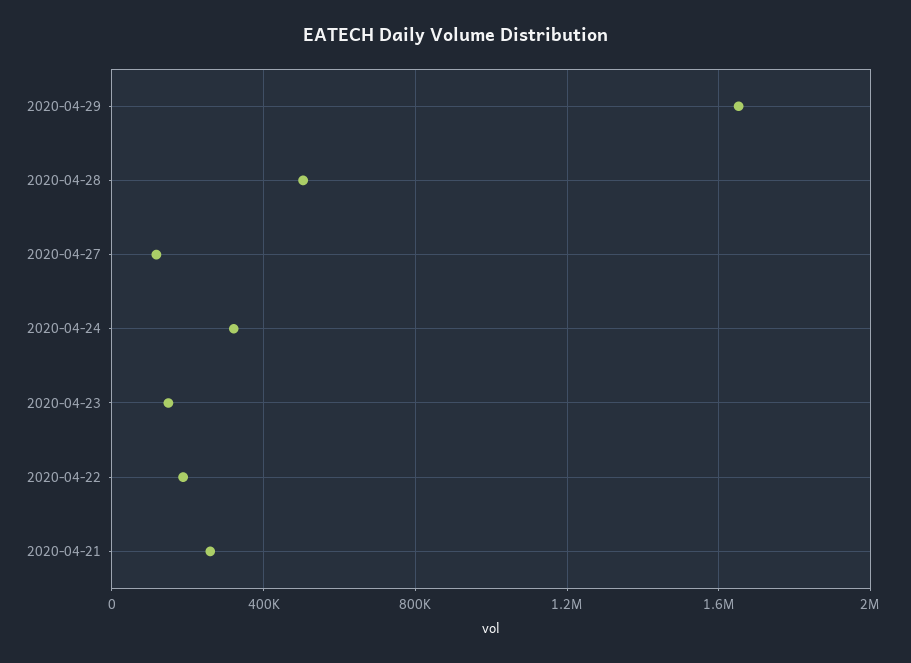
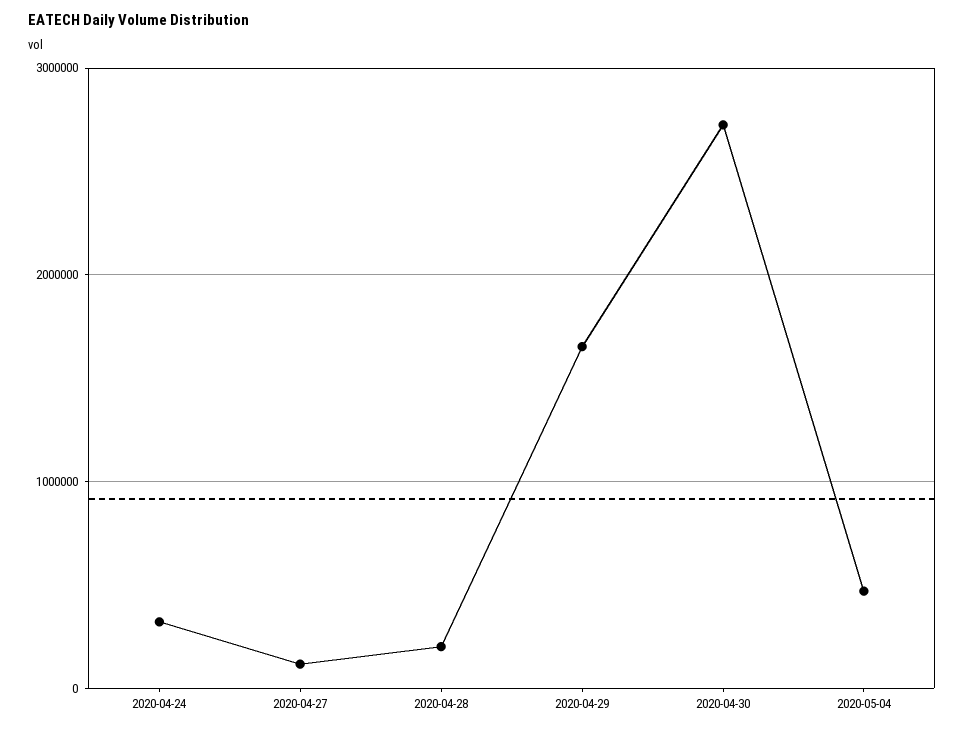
2020-04-28: 500000 -> 200000
2020-04-23: 150000 -> none
2020-04-22: 200000 -> none
2020-04-21: 250000 -> none
2020-04-30: none -> 2700000
2020-05-04: none -> 500000

